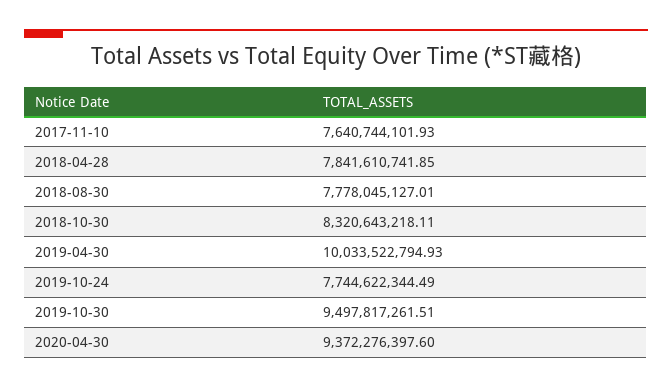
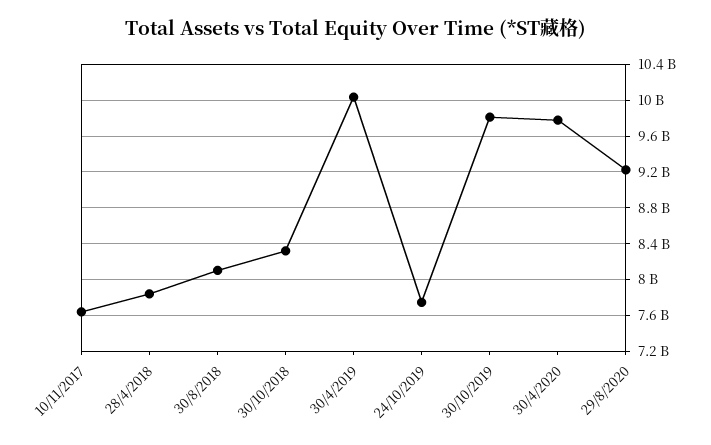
2018-08-30: 7778045127.01 -> 8100000000
2019-10-30: 9497817261.51 -> 9800000000
2020-04-30: 9372276397.6 -> 9800000000
29/8/2020: none -> 9200000000

